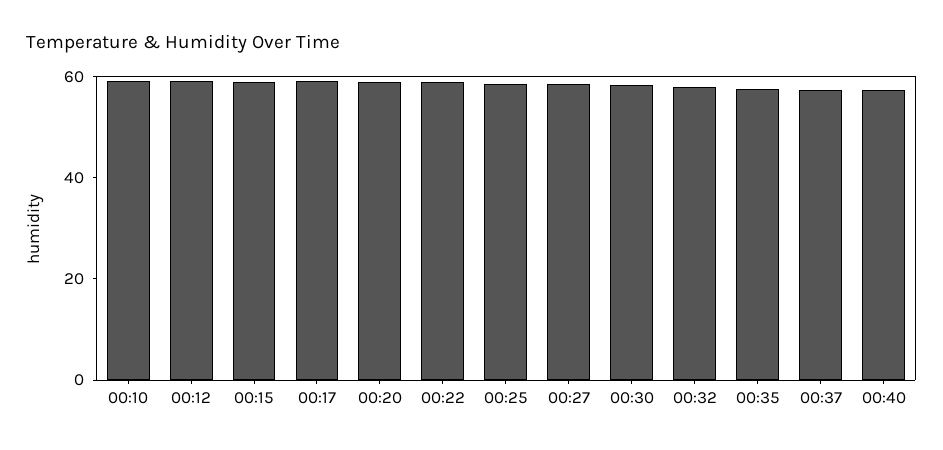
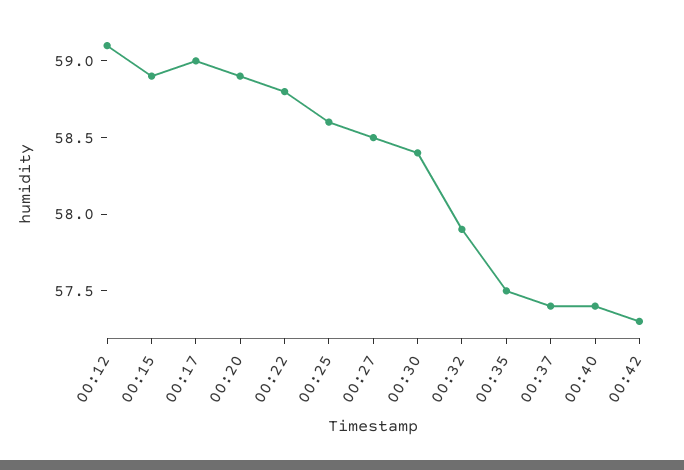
00:10: 60 -> none
00:42: none -> 57.3

